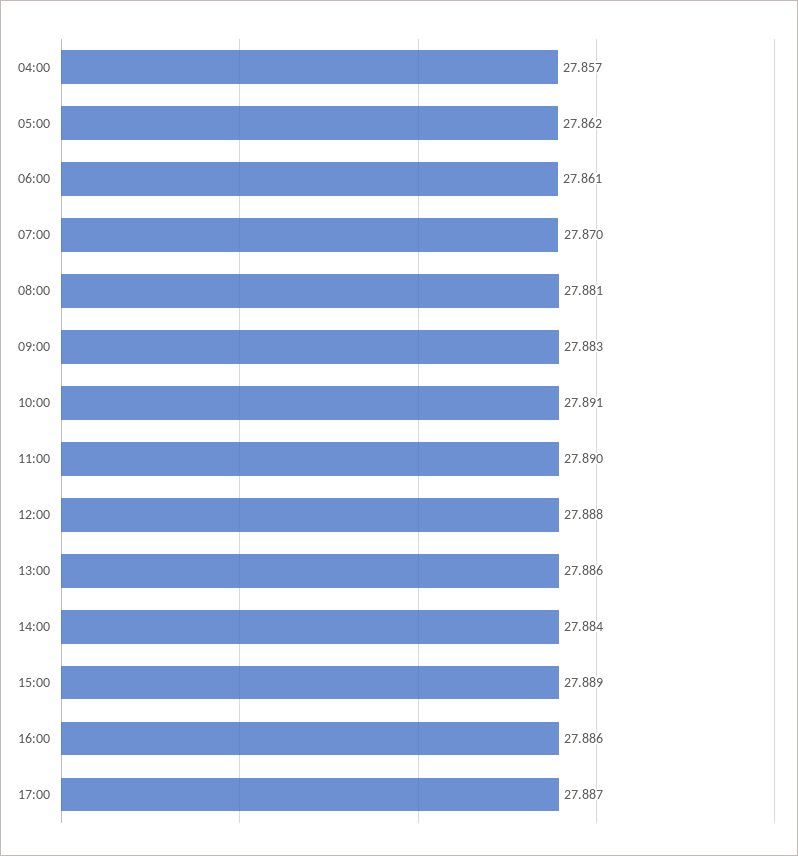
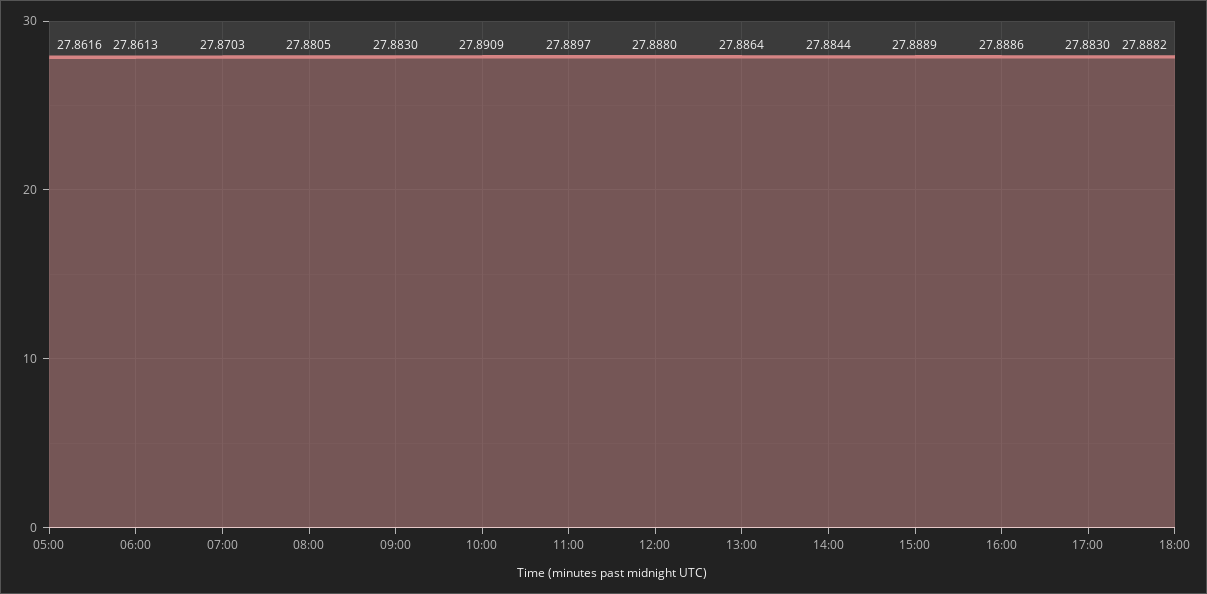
04:00: 27.857 -> none
16:00: 27.886 -> 27.8886
17:00: 27.887 -> 27.883
18:00: none -> 27.8882

